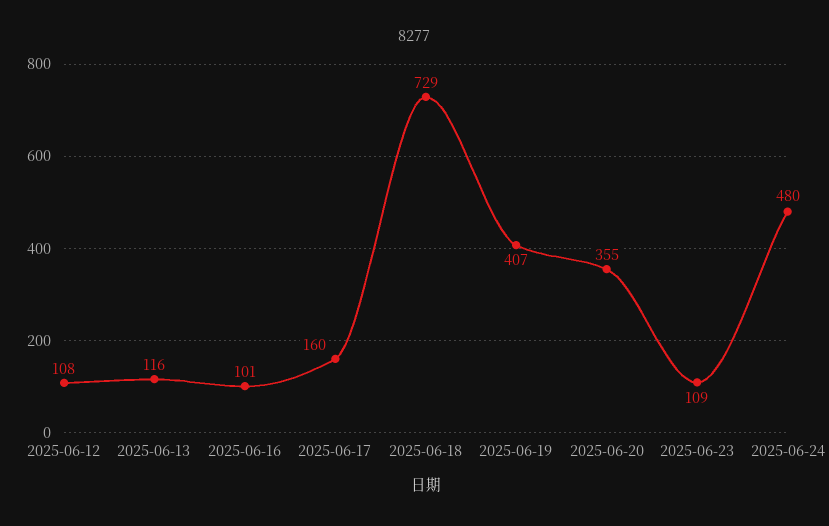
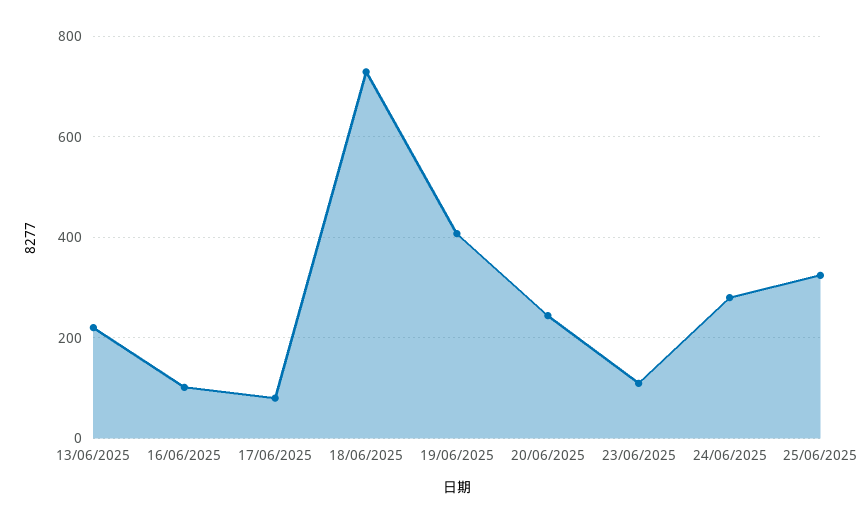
2025-06-12: 108 -> none
2025-06-13: 116 -> 220
2025-06-17: 160 -> 80
2025-06-20: 355 -> 240
2025-06-24: 480 -> 280
25/06/2025: none -> 320

